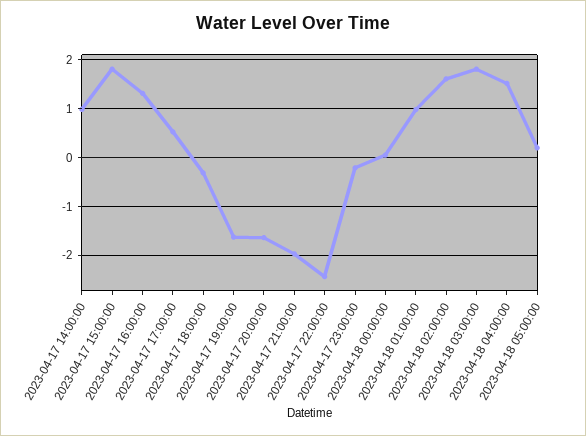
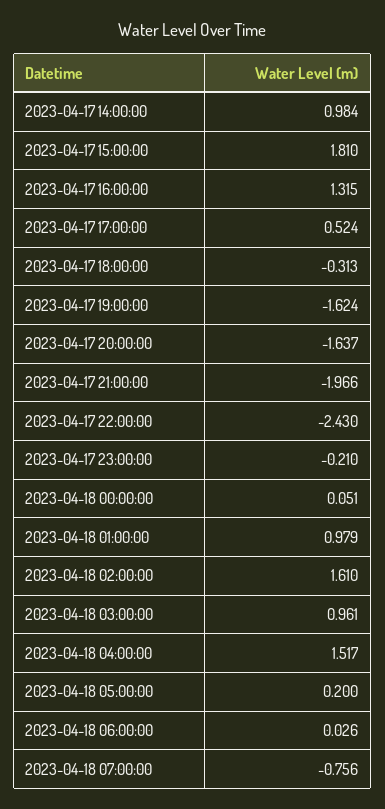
2023-04-18 03:00:00: 1.8 -> 0.961
2023-04-18 06:00:00: none -> 0.026
2023-04-18 07:00:00: none -> -0.756

